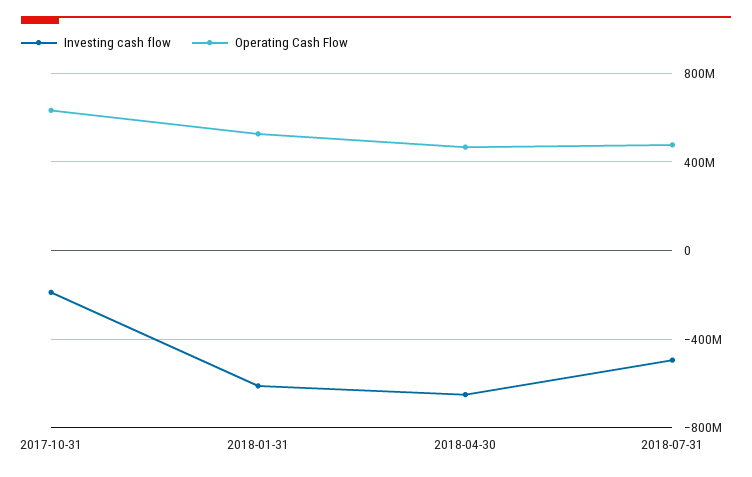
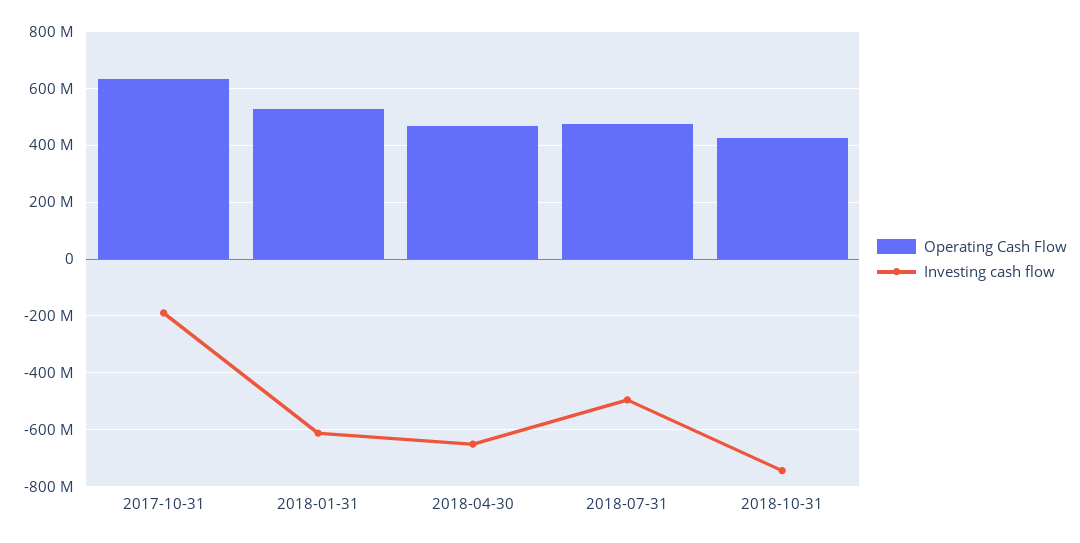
Operating Cash Flow, 2018-10-31: none -> 425000000
Investing cash flow, 2018-10-31: none -> -750000000

